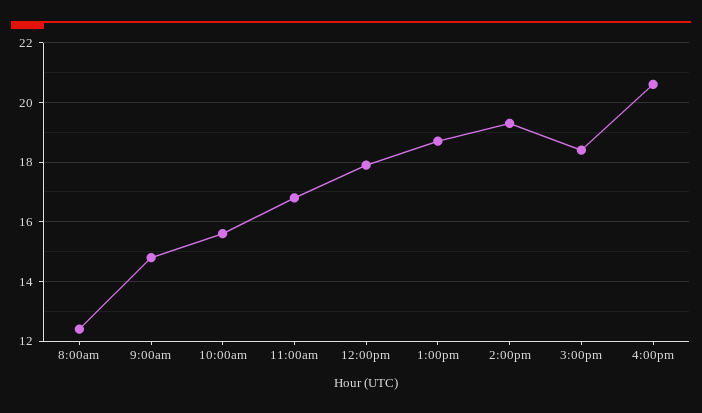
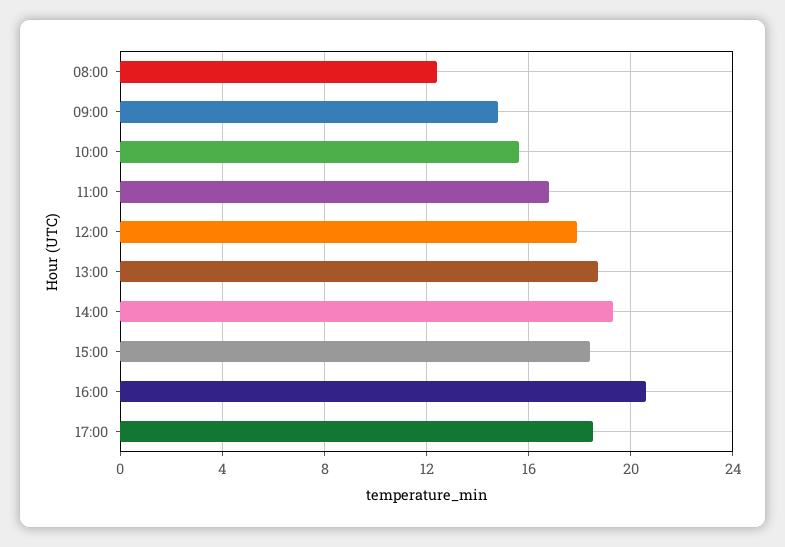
17:00: none -> 18.5

